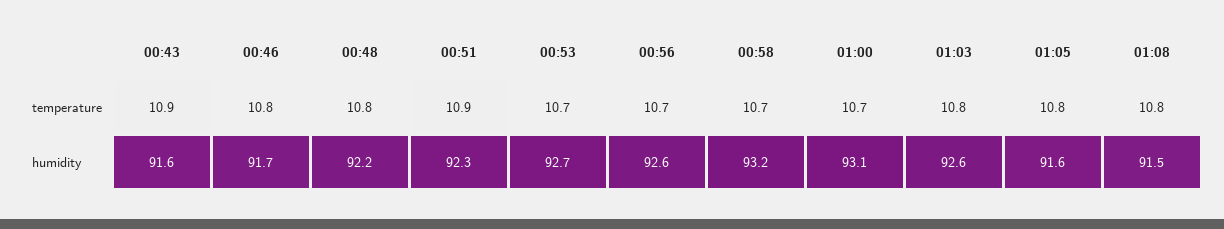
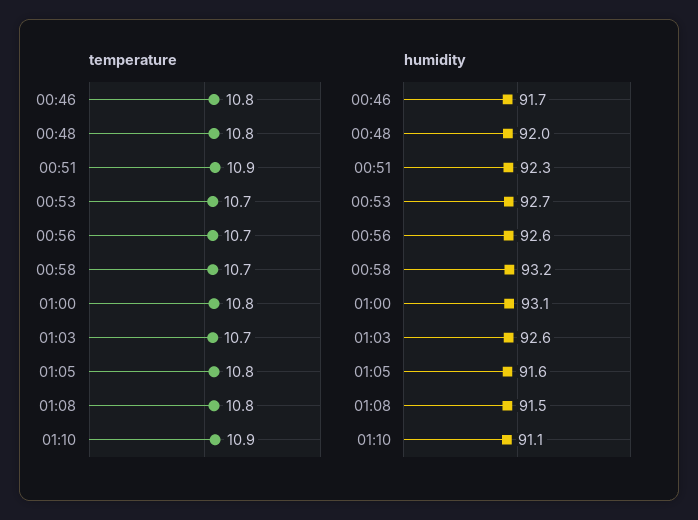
temperature, 00:43: 10.9 -> none
temperature, 01:00: 10.7 -> 10.8
temperature, 01:03: 10.8 -> 10.7
humidity, 00:43: 91.6 -> none
humidity, 00:48: 92.2 -> 92
temperature, 01:10: none -> 10.9
humidity, 01:10: none -> 91.1

